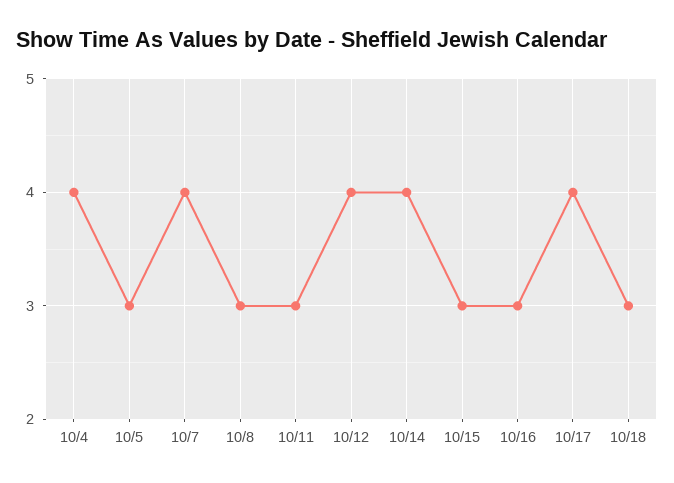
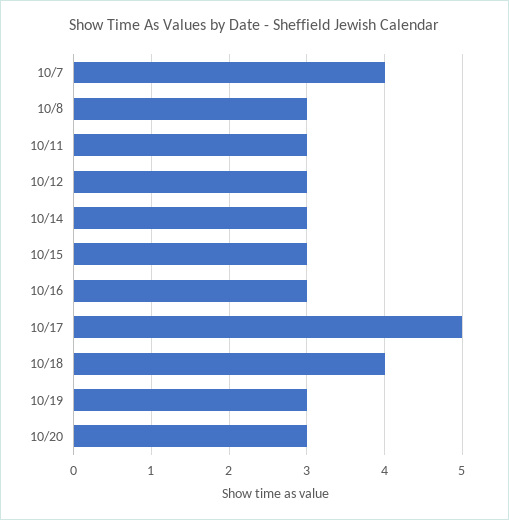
10/4: 4 -> none
10/5: 3 -> none
10/12: 4 -> 3
10/14: 4 -> 3
10/17: 4 -> 5
10/18: 3 -> 4
10/19: none -> 3
10/20: none -> 3

